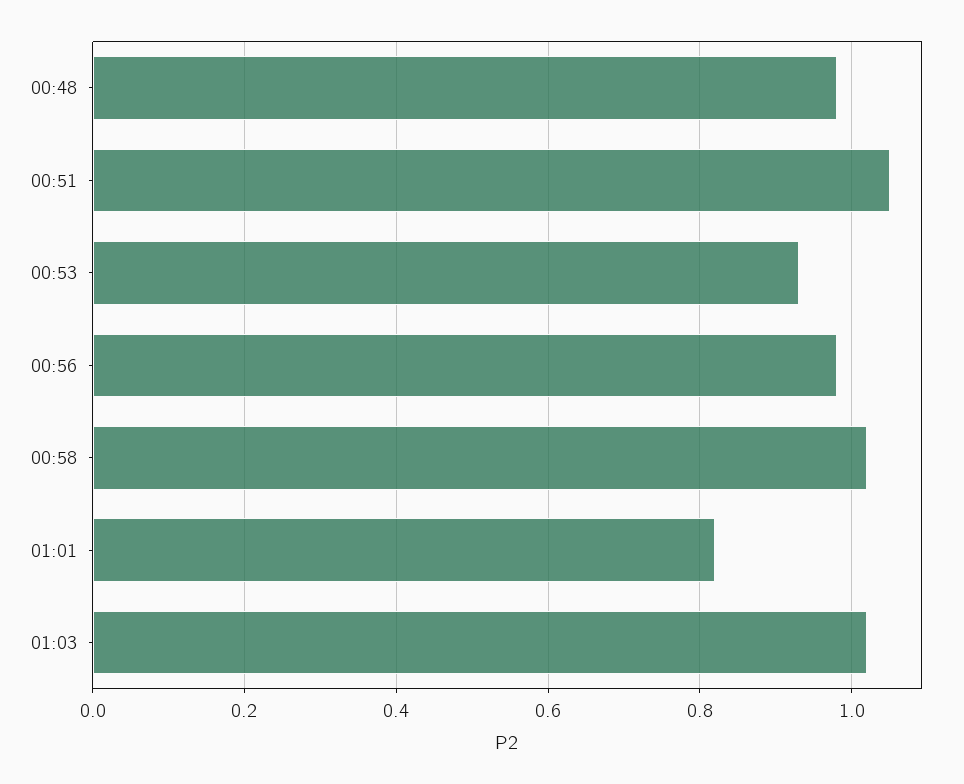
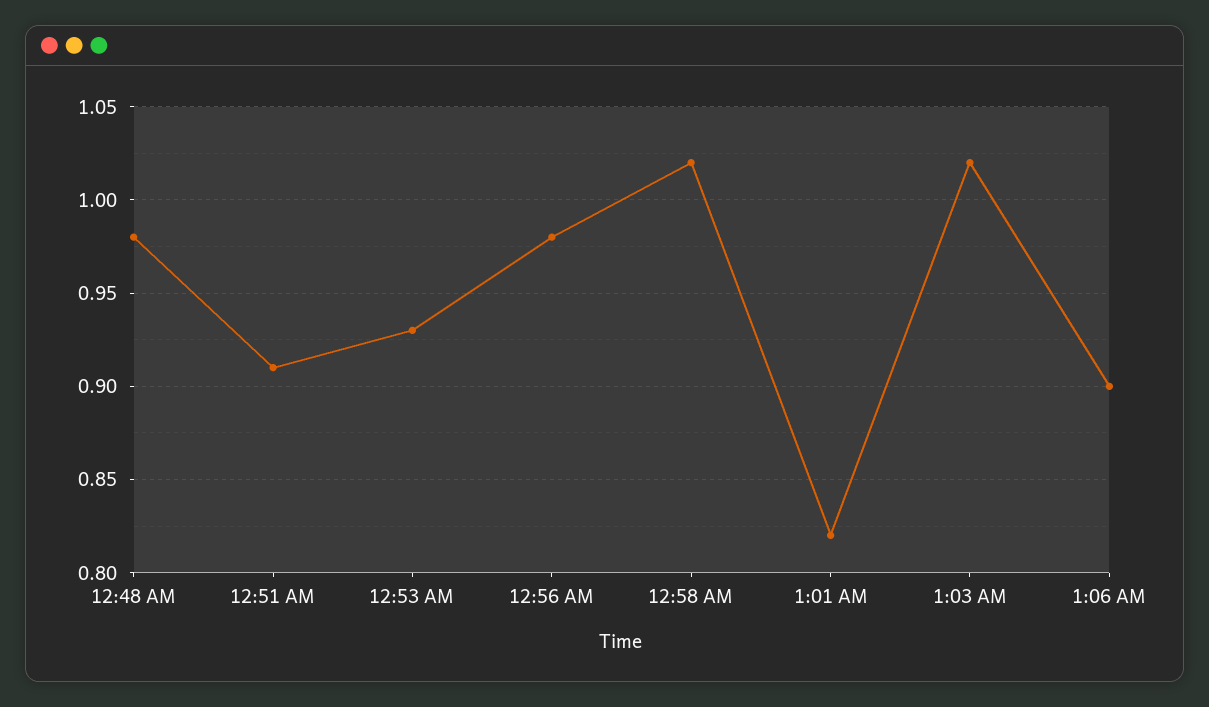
00:51: 1.05 -> 0.91
1:06 AM: none -> 0.9

